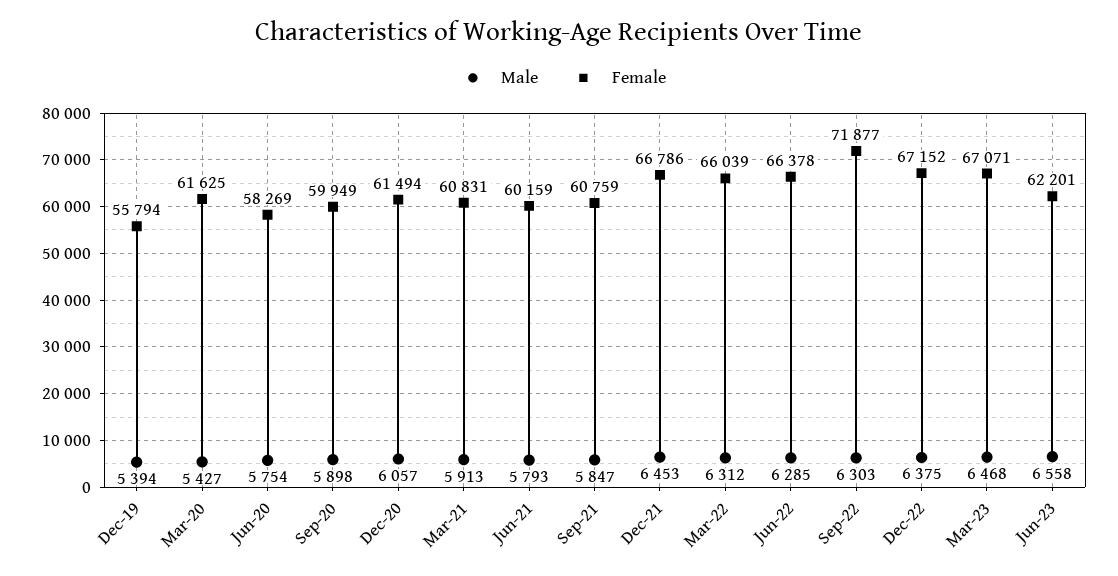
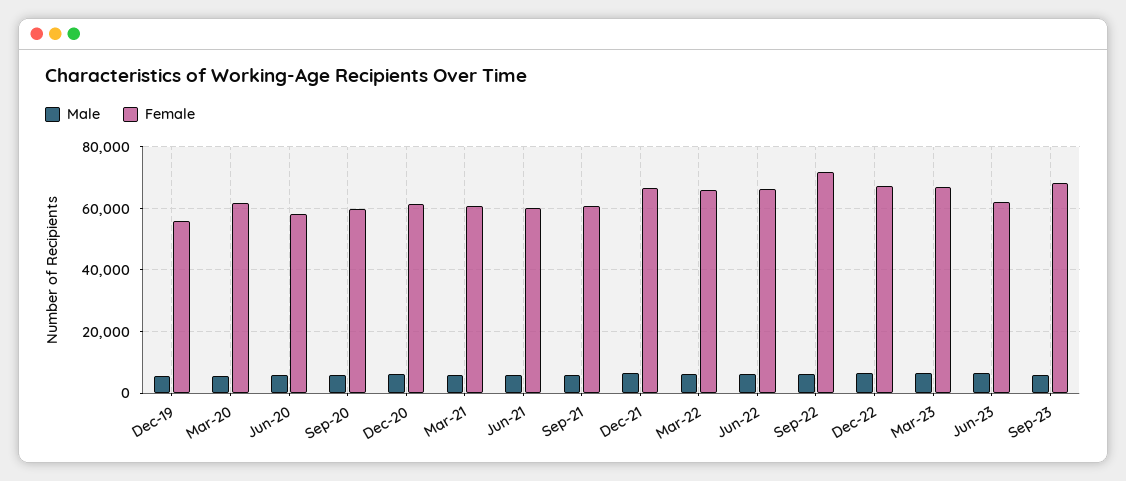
Male, Sep-23: none -> 6000
Female, Sep-23: none -> 68000

